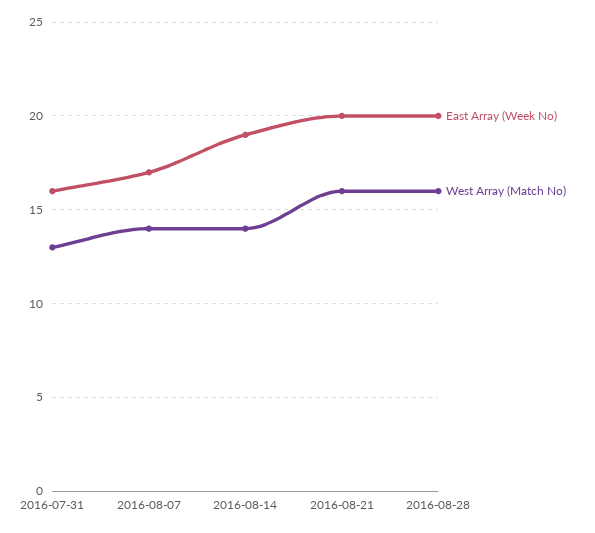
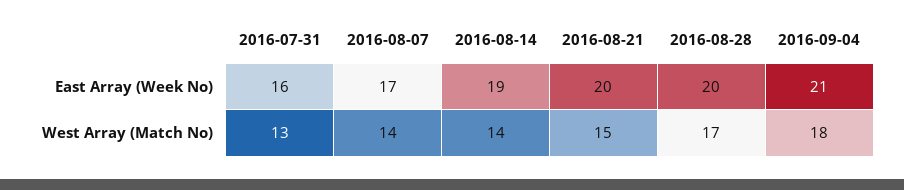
West Array (Match No), 2016-08-21: 16 -> 15
West Array (Match No), 2016-08-28: 16 -> 17
East Array (Week No), 2016-09-04: none -> 21
West Array (Match No), 2016-09-04: none -> 18

